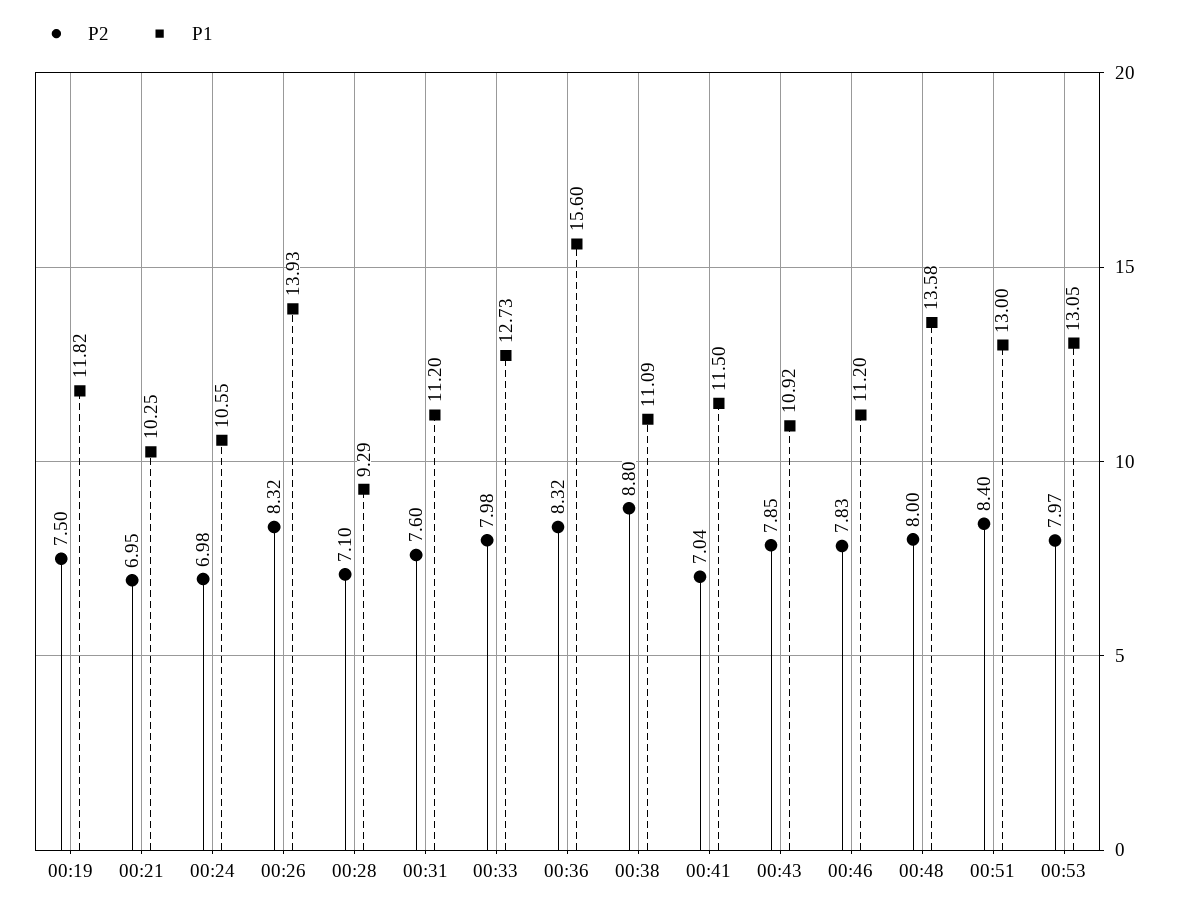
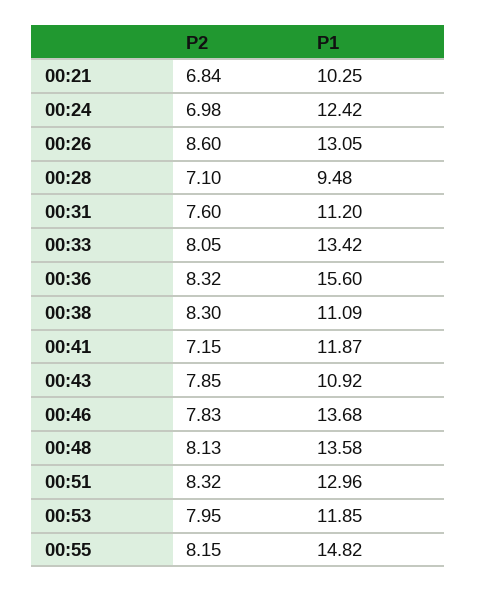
P2, 00:19: 7.5 -> none
P1, 00:19: 11.82 -> none
P2, 00:21: 6.95 -> 6.84
P1, 00:24: 10.55 -> 12.42
P2, 00:26: 8.32 -> 8.6
P1, 00:26: 13.93 -> 13.05
P1, 00:28: 9.29 -> 9.48
P2, 00:33: 7.98 -> 8.05
P1, 00:33: 12.73 -> 13.42
P2, 00:38: 8.8 -> 8.3
P2, 00:41: 7.04 -> 7.15
P1, 00:41: 11.5 -> 11.87
P1, 00:46: 11.2 -> 13.68
P2, 00:48: 8 -> 8.13
P2, 00:51: 8.4 -> 8.32
P1, 00:51: 13 -> 12.96
P2, 00:53: 7.97 -> 7.95
P1, 00:53: 13.05 -> 11.85
P2, 00:55: none -> 8.15
P1, 00:55: none -> 14.82

